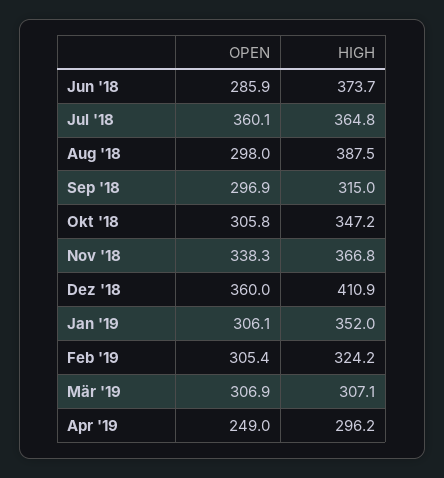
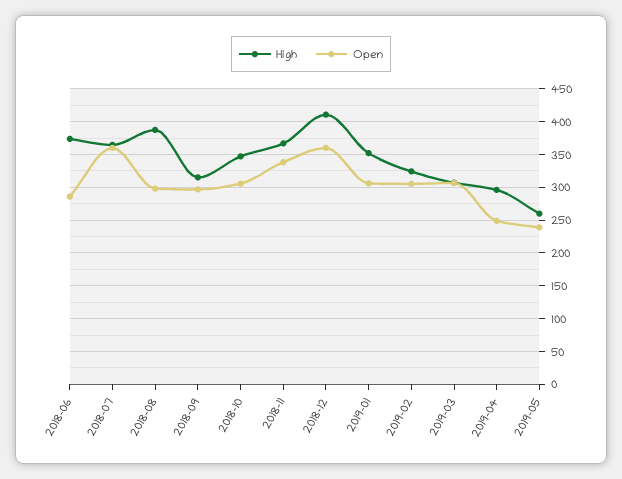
HIGH, 2019-05: none -> 260
OPEN, 2019-05: none -> 240

